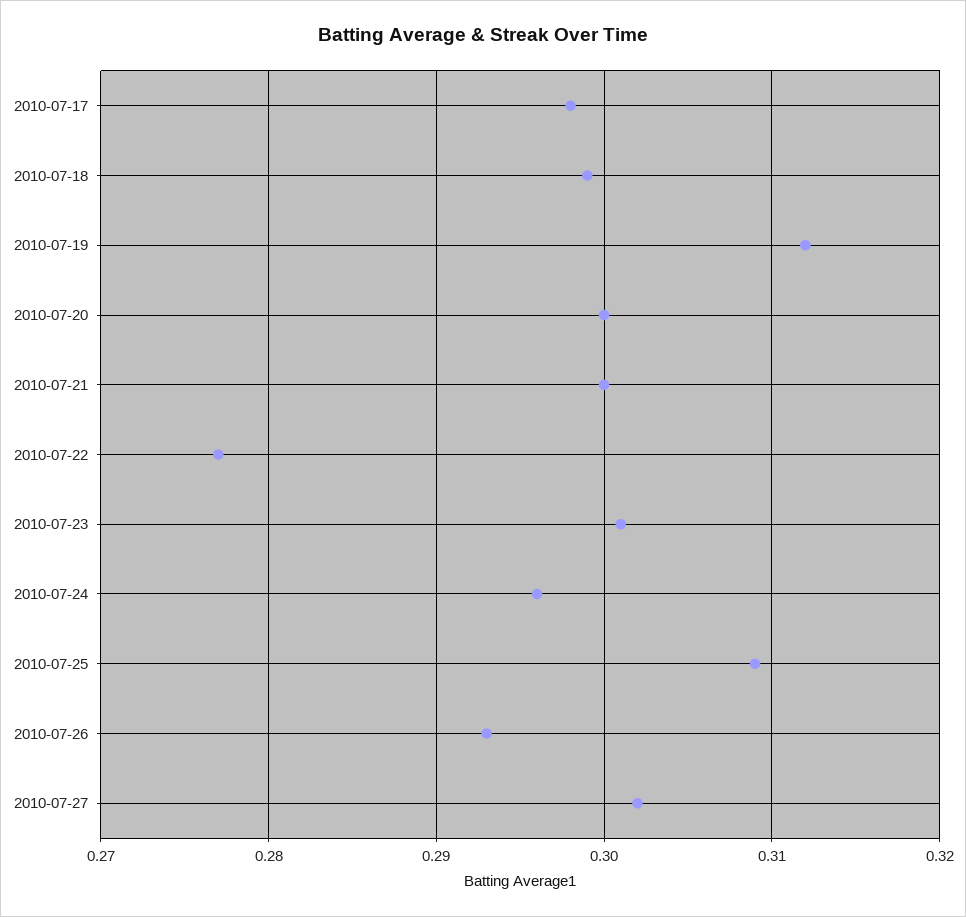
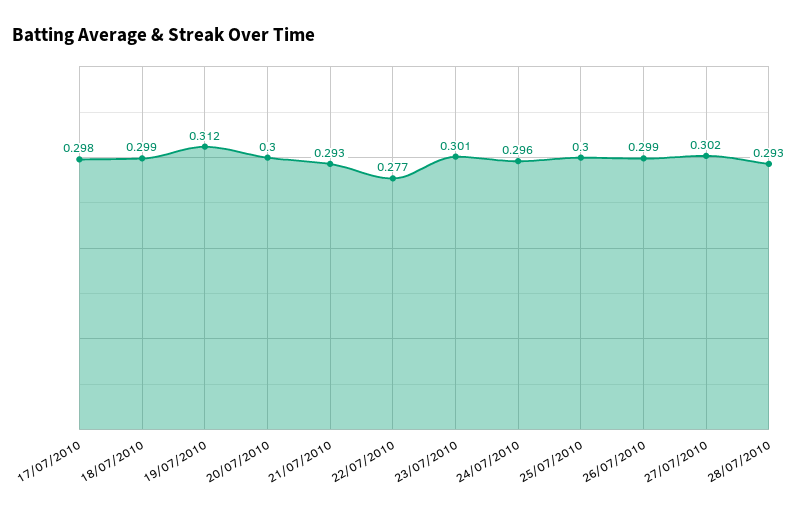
2010-07-21: 0.3 -> 0.293
2010-07-25: 0.309 -> 0.3
2010-07-26: 0.293 -> 0.299
28/07/2010: none -> 0.293

